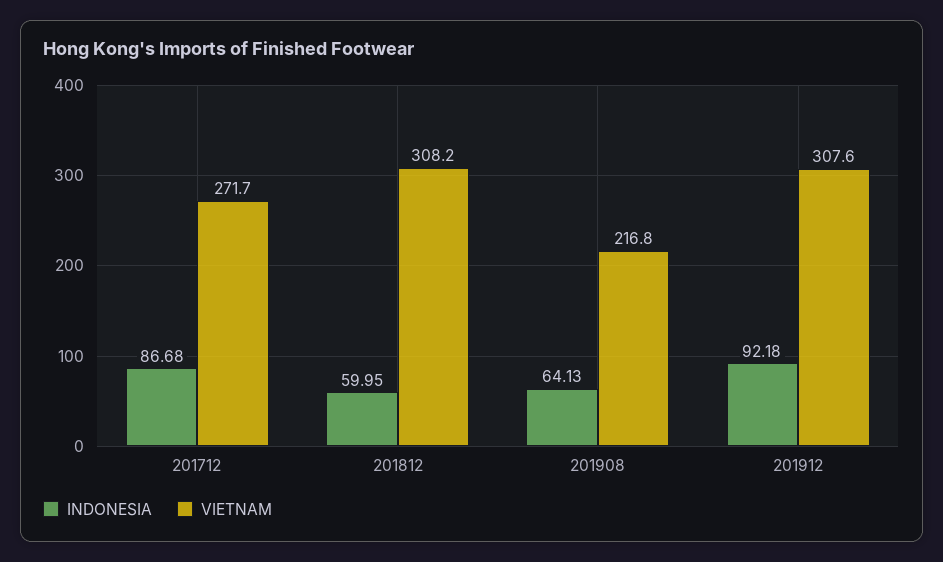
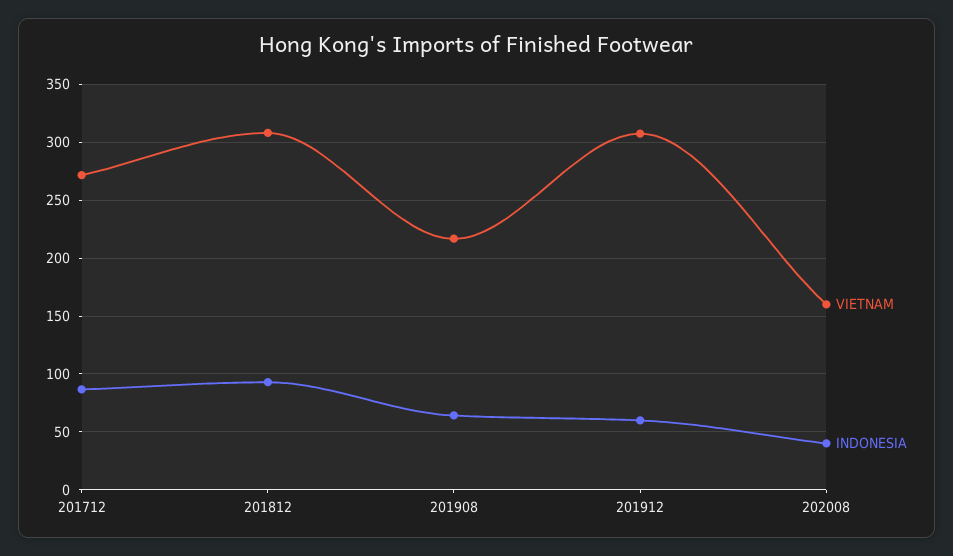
INDONESIA, 201812: 59.95 -> 90
INDONESIA, 201912: 92.18 -> 60
VIETNAM, 202008: none -> 160
INDONESIA, 202008: none -> 40

